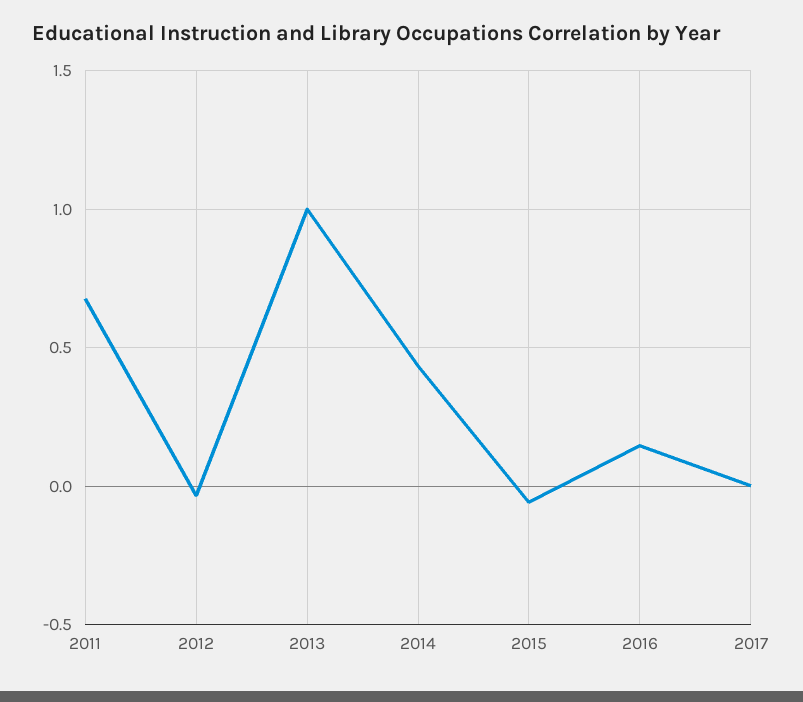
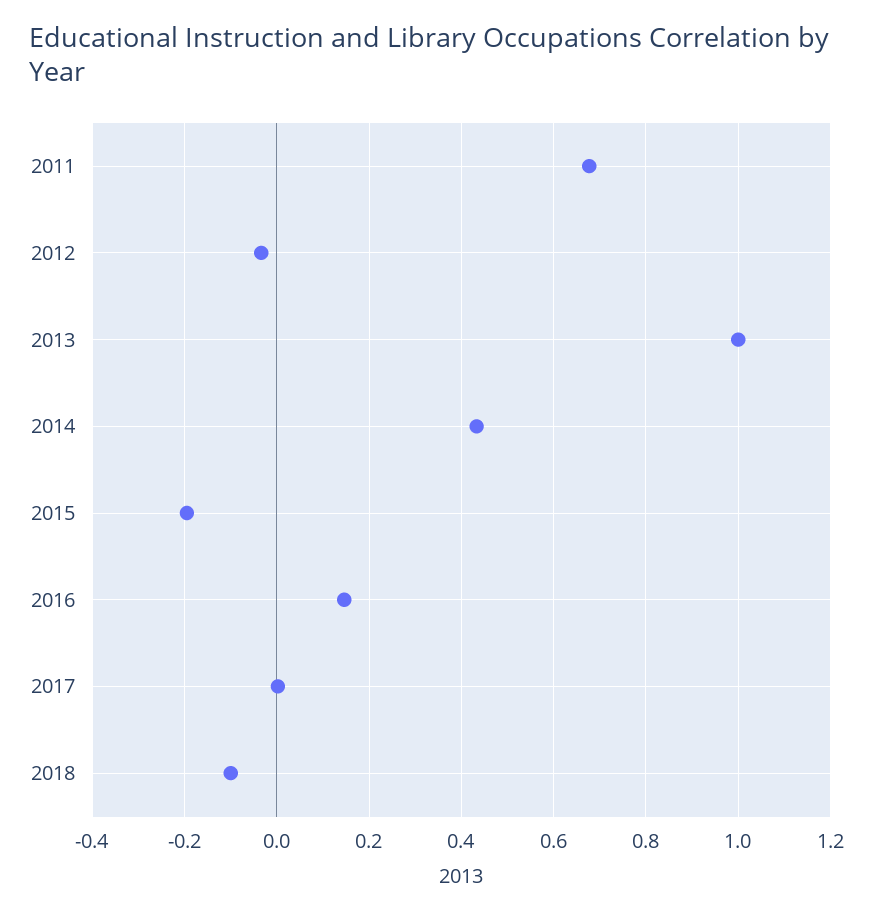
2015: -0.05 -> -0.2
2018: none -> -0.1

